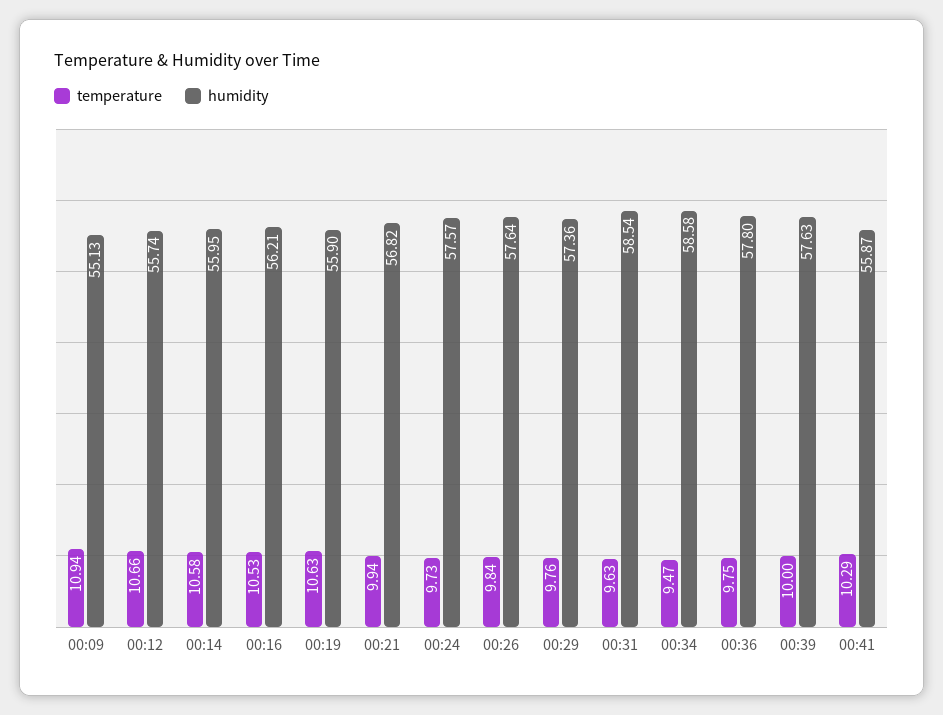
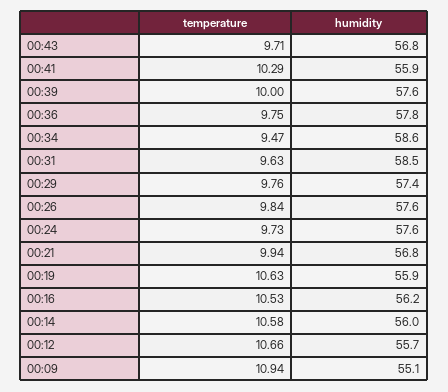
temperature, 00:43: none -> 9.71
humidity, 00:43: none -> 56.8

